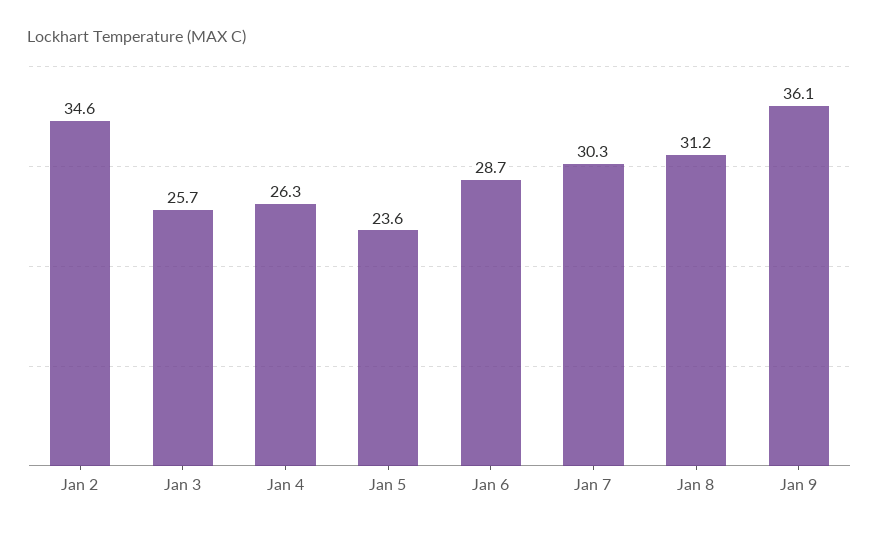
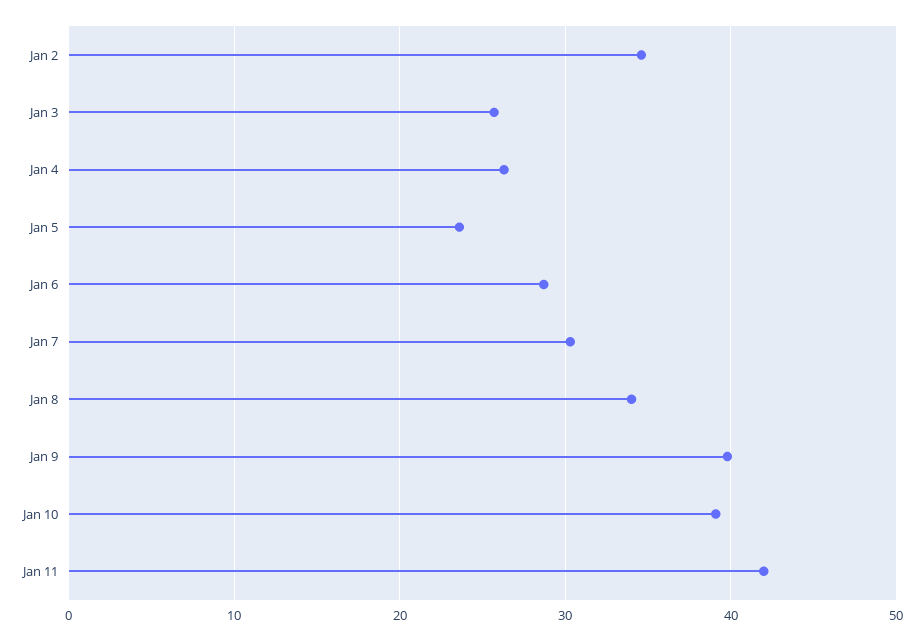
Jan 8: 31.2 -> 34
Jan 9: 36.1 -> 40
Jan 10: none -> 39
Jan 11: none -> 42

